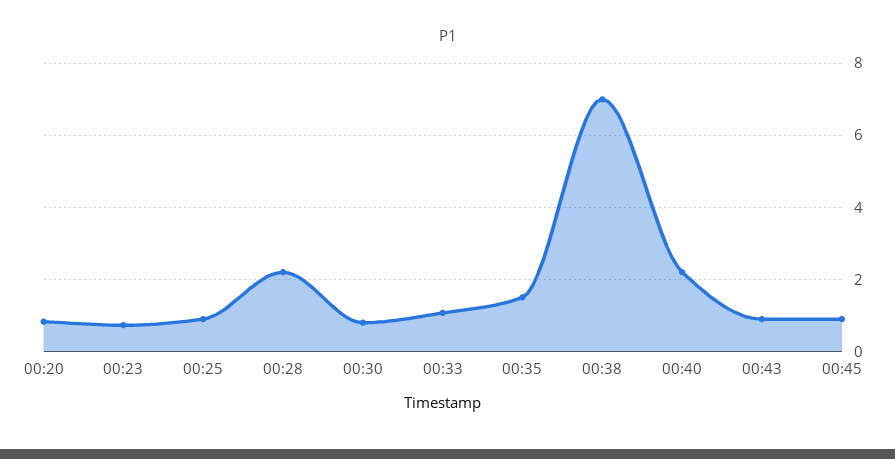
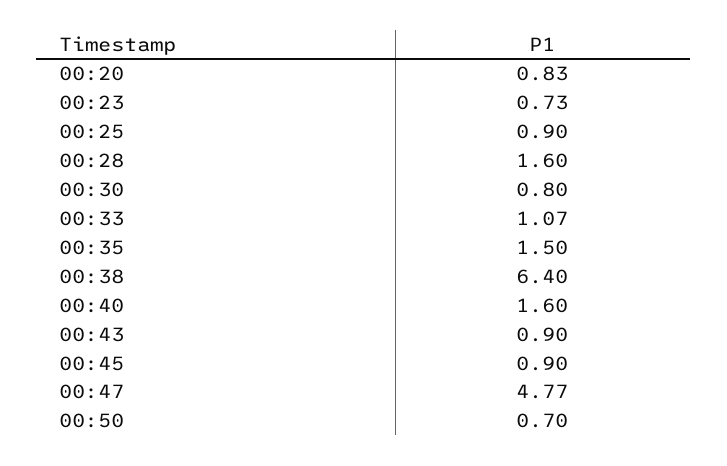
00:28: 2.2 -> 1.6
00:38: 7 -> 6.4
00:40: 2.2 -> 1.6
00:47: none -> 4.77
00:50: none -> 0.7

